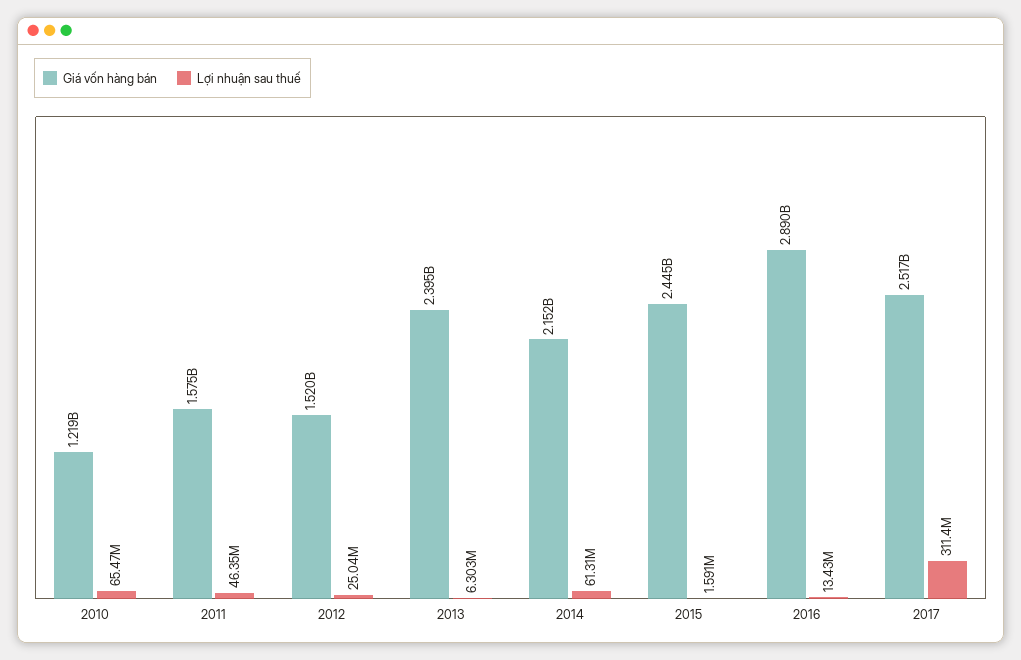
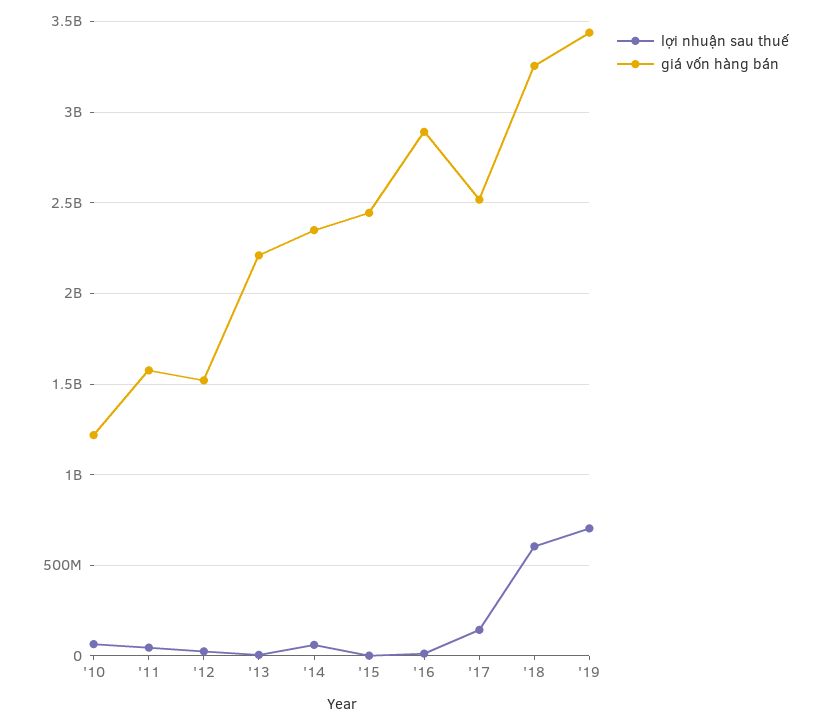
Giá vốn hàng bán, 2013: 2395000000 -> 2200000000
Giá vốn hàng bán, 2014: 2152000000 -> 2350000000
Lợi nhuận sau thuế, 2017: 311400000 -> 150000000
Lợi nhuận sau thuế, '18: none -> 600000000
Giá vốn hàng bán, '18: none -> 3250000000
Lợi nhuận sau thuế, '19: none -> 700000000
Giá vốn hàng bán, '19: none -> 3450000000

